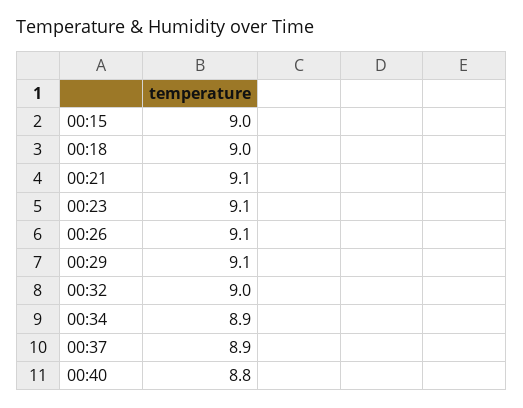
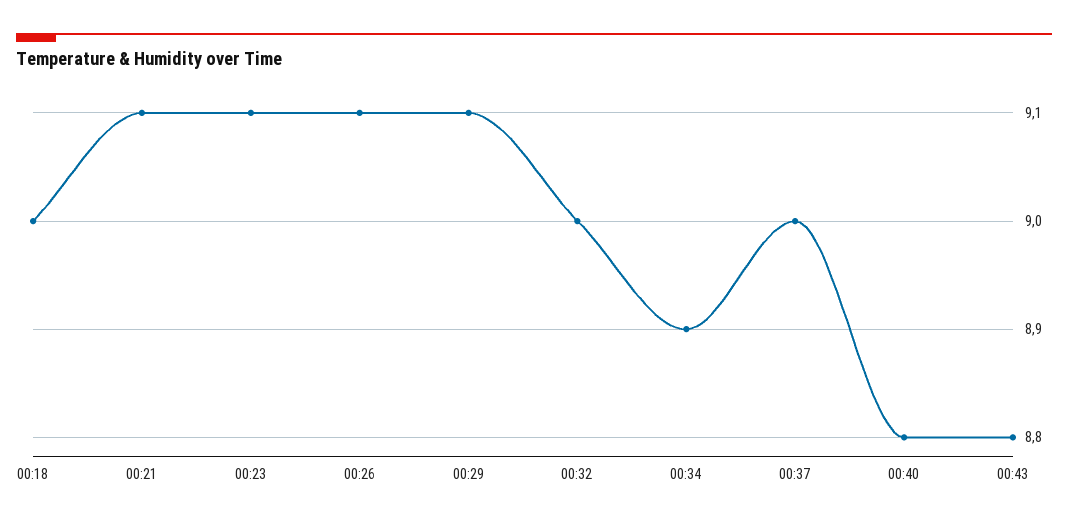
00:15: 9 -> none
00:37: 8.9 -> 9
00:43: none -> 8.8

